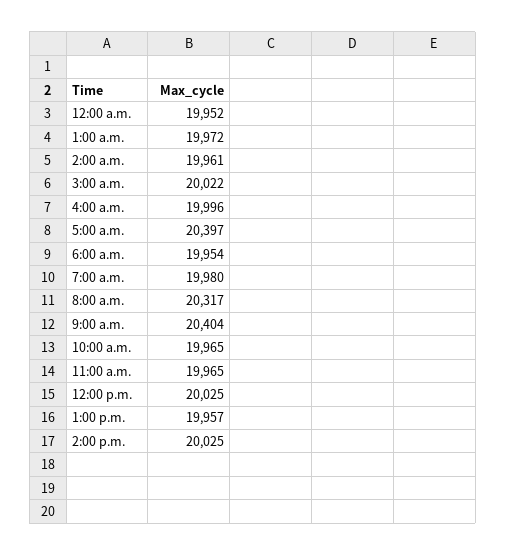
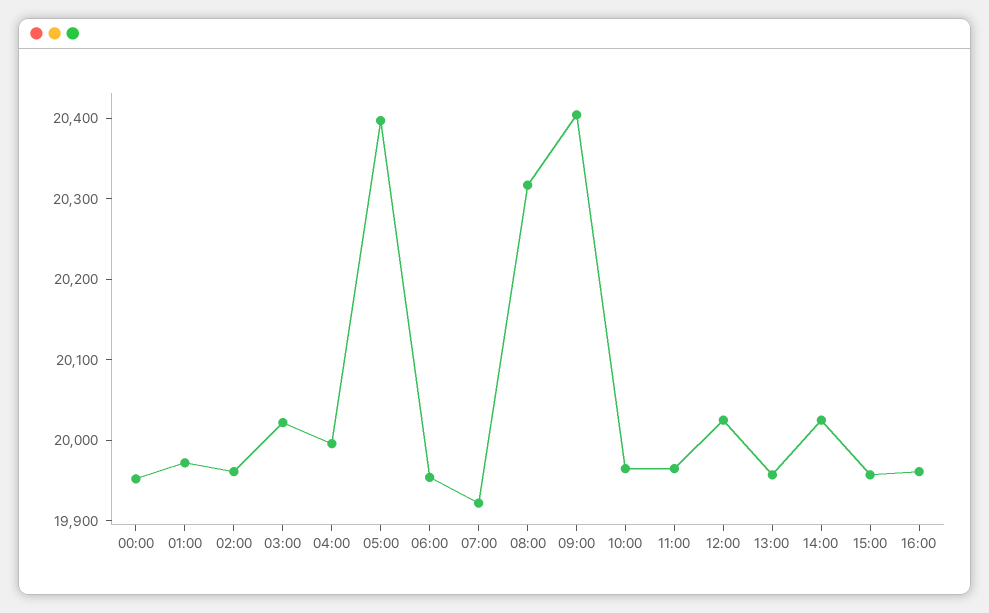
7:00 a.m.: 19980 -> 19920
15:00: none -> 19960
16:00: none -> 19960

